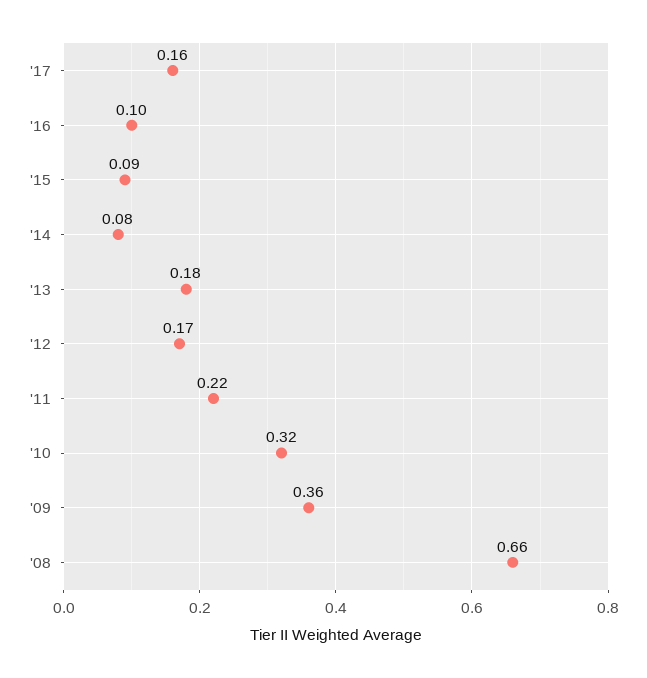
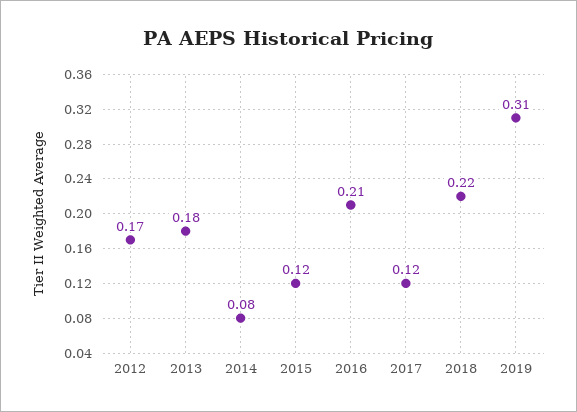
'17: 0.16 -> 0.12
'16: 0.1 -> 0.21
'15: 0.09 -> 0.12
'11: 0.22 -> none
'10: 0.32 -> none
'09: 0.36 -> none
'08: 0.66 -> none
2018: none -> 0.22
2019: none -> 0.31

